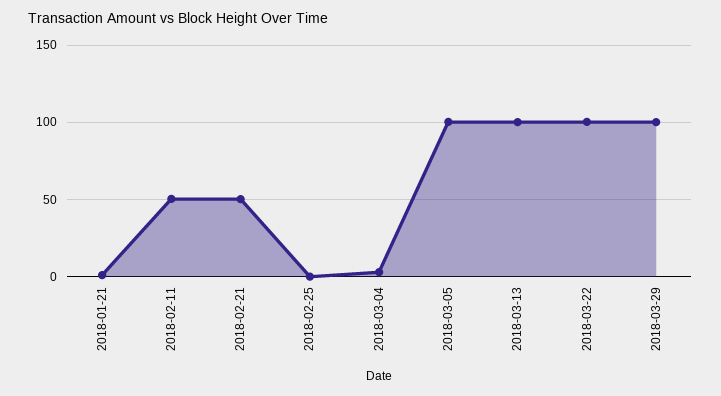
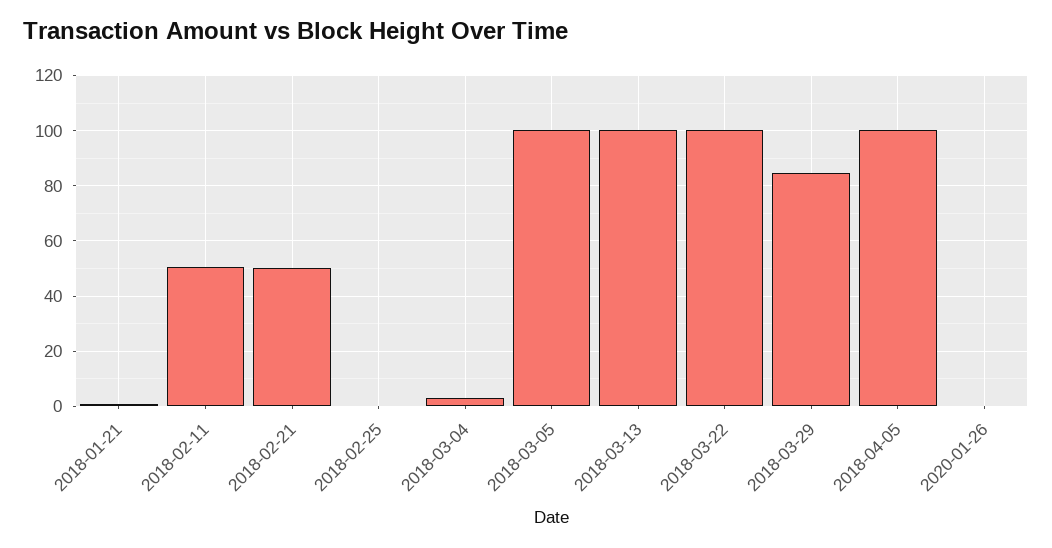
2018-03-29: 100 -> 85
2018-04-05: none -> 100
2020-01-26: none -> 0

